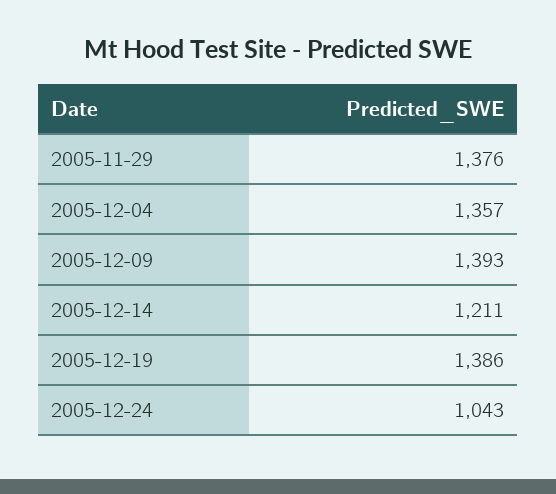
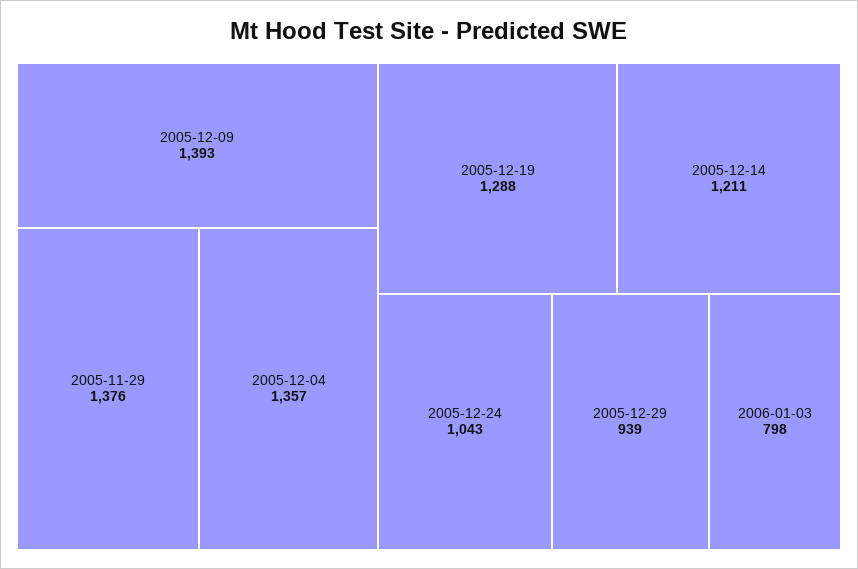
2005-12-19: 1386 -> 1288
2005-12-29: none -> 939
2006-01-03: none -> 798

